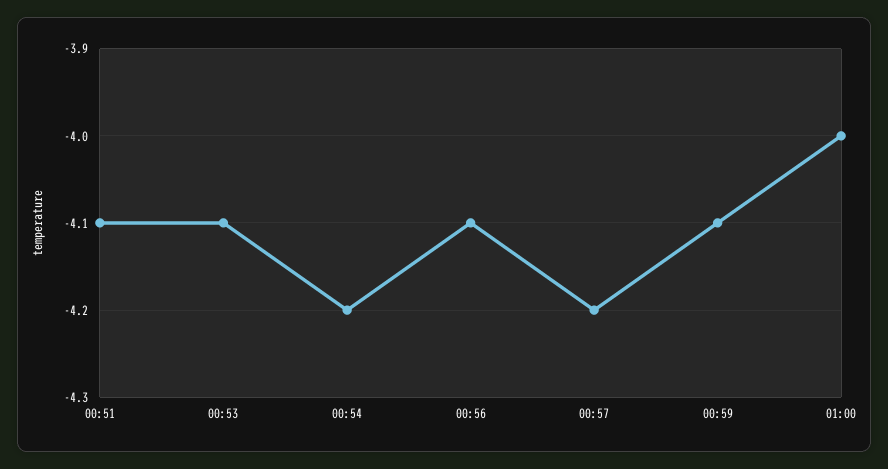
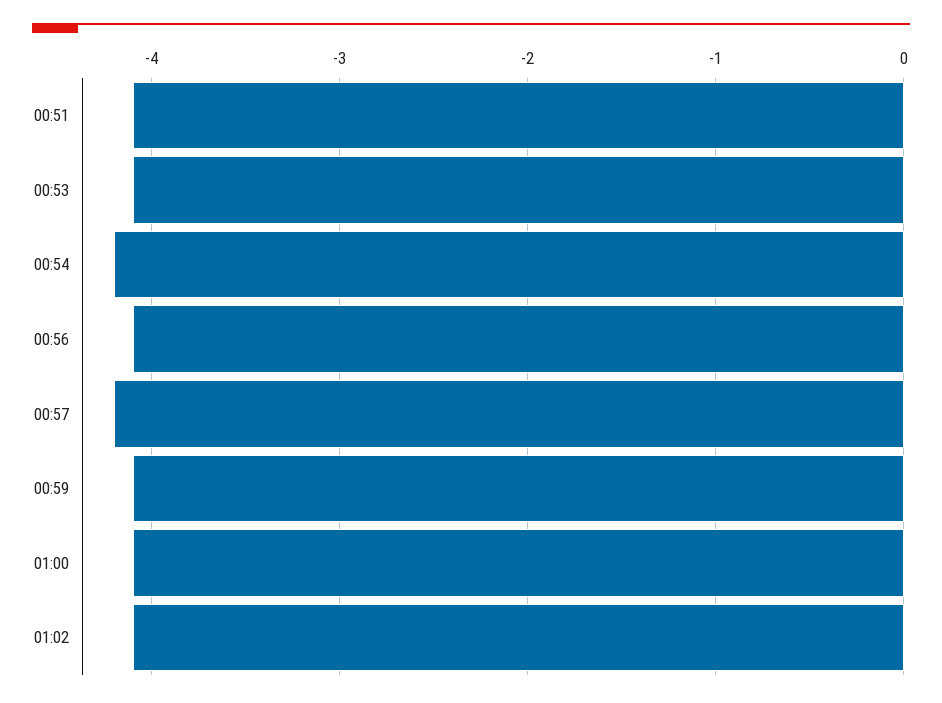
01:00: -4 -> -4.1
01:02: none -> -4.1

